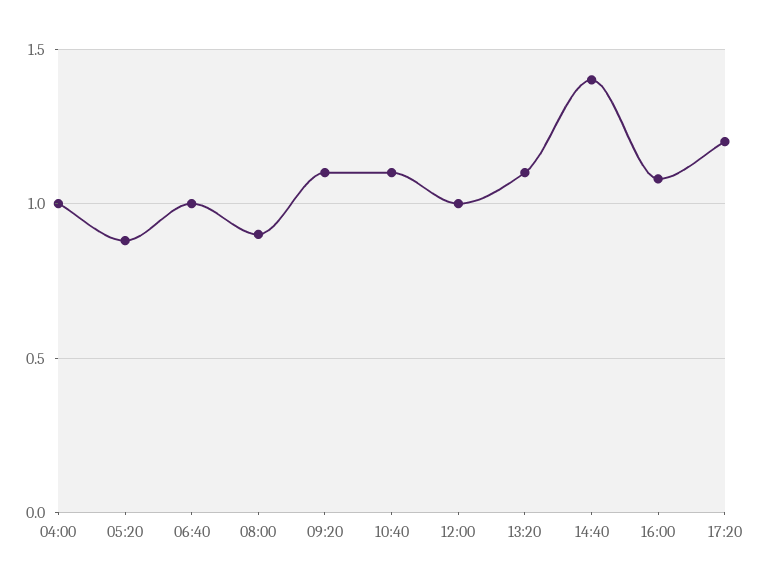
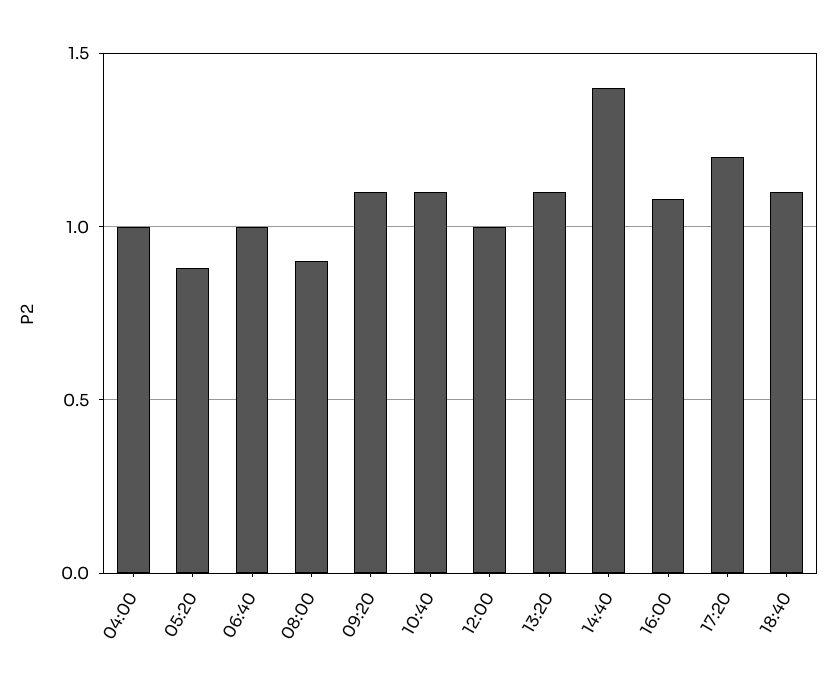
18:40: none -> 1.1

